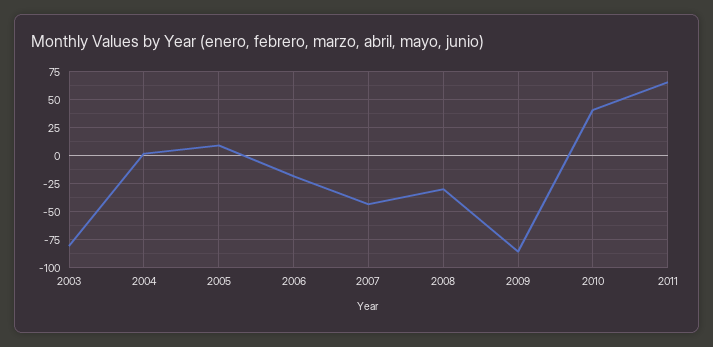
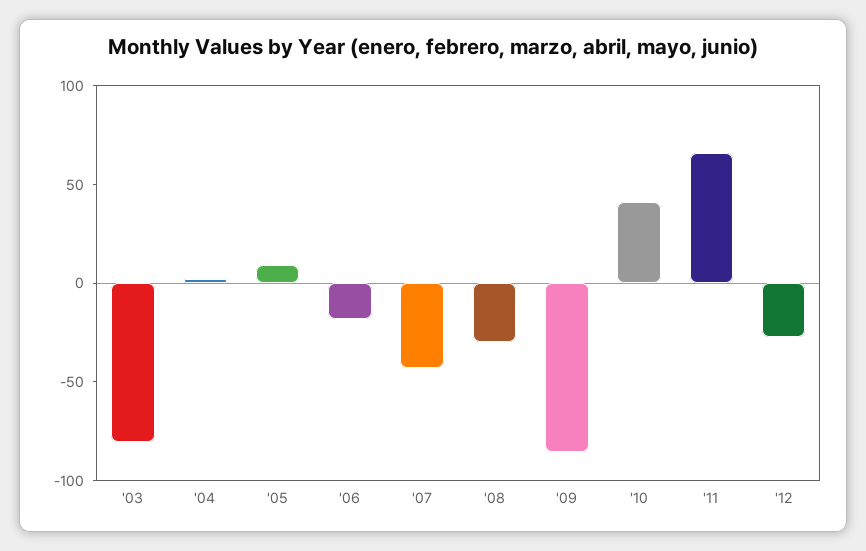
'12: none -> -30

